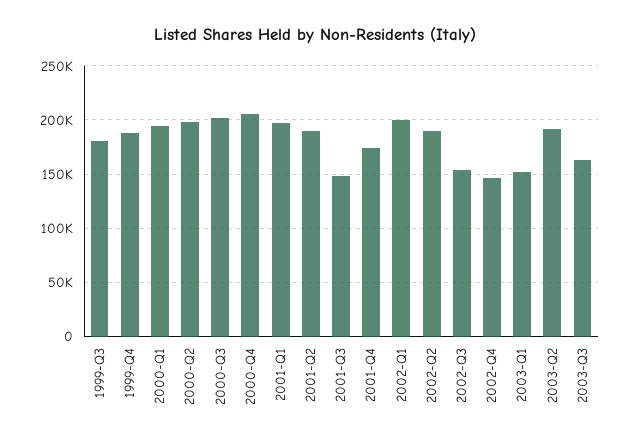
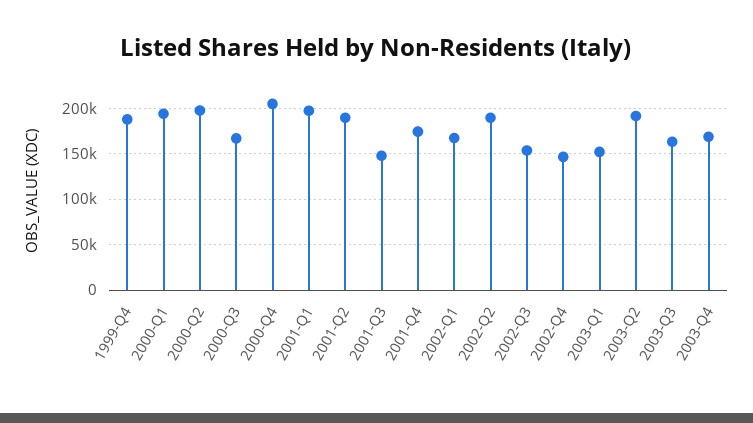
1999-Q3: 180000 -> none
2000-Q3: 200000 -> 170000
2002-Q1: 200000 -> 170000
2003-Q4: none -> 170000

